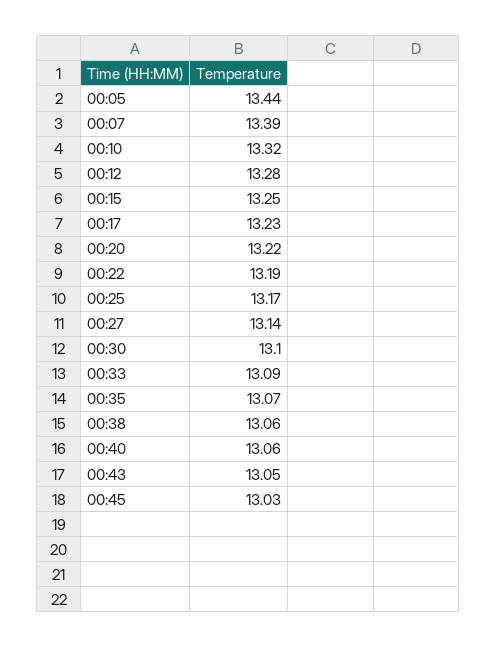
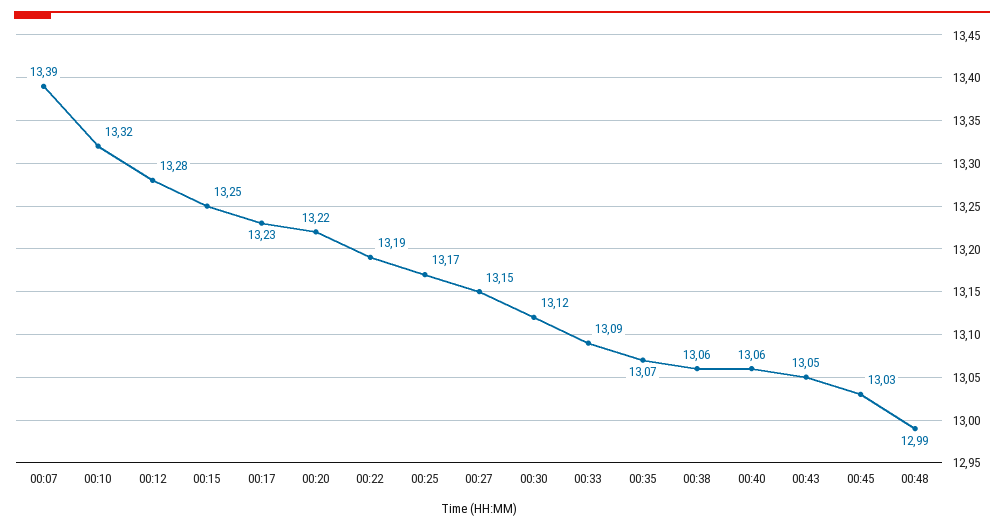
00:05: 13.44 -> none
00:27: 13.14 -> 13.15
00:30: 13.1 -> 13.12
00:48: none -> 12.99

